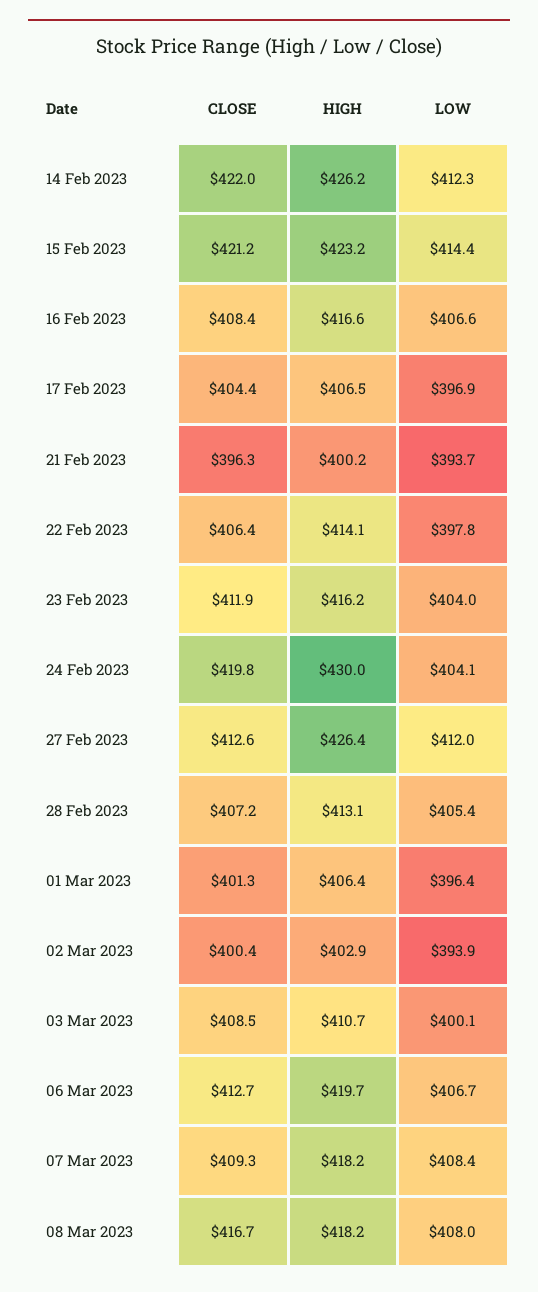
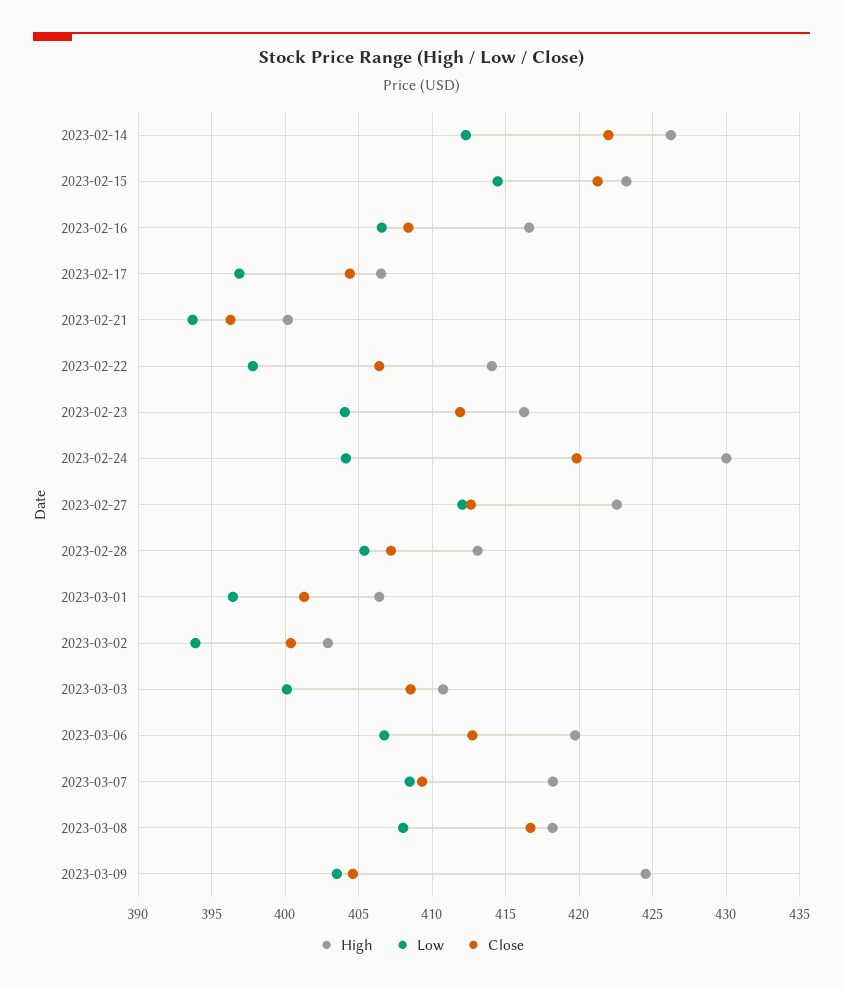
HIGH, 27 Feb 2023: 426.4 -> 422.5
HIGH, 2023-03-09: none -> 424.5
LOW, 2023-03-09: none -> 403.5
CLOSE, 2023-03-09: none -> 404.5

